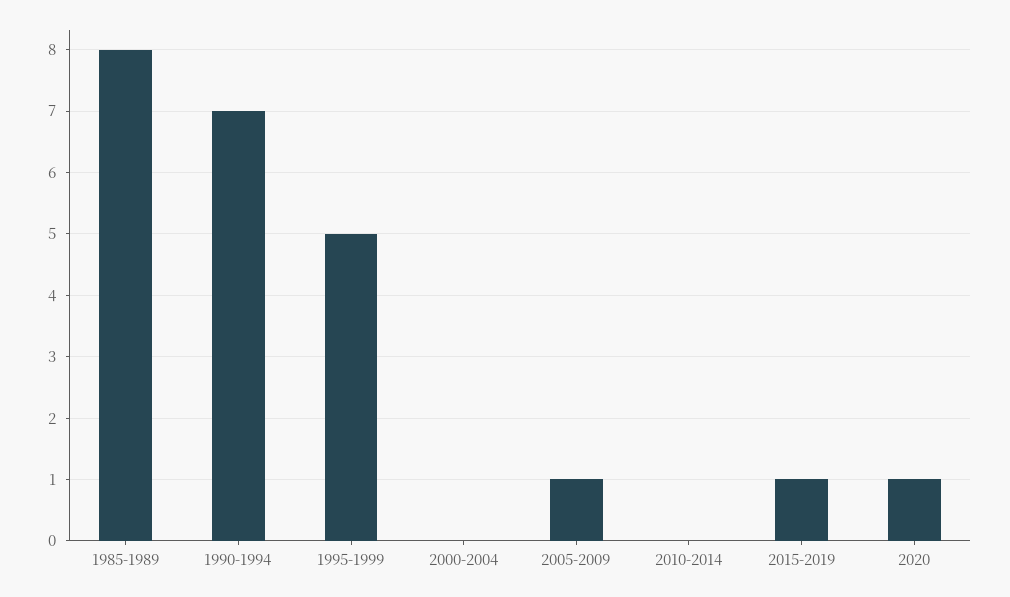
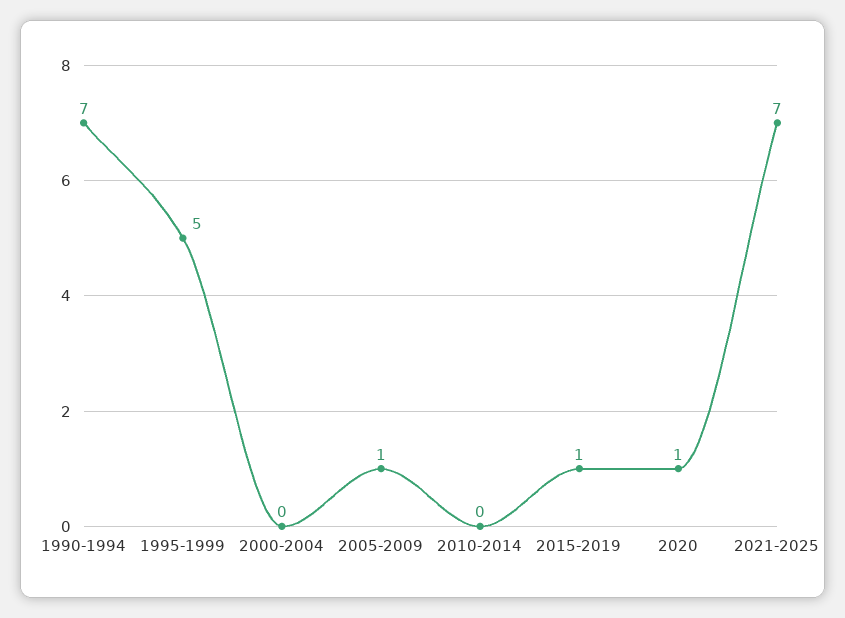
1985-1989: 8 -> none
2021-2025: none -> 7

